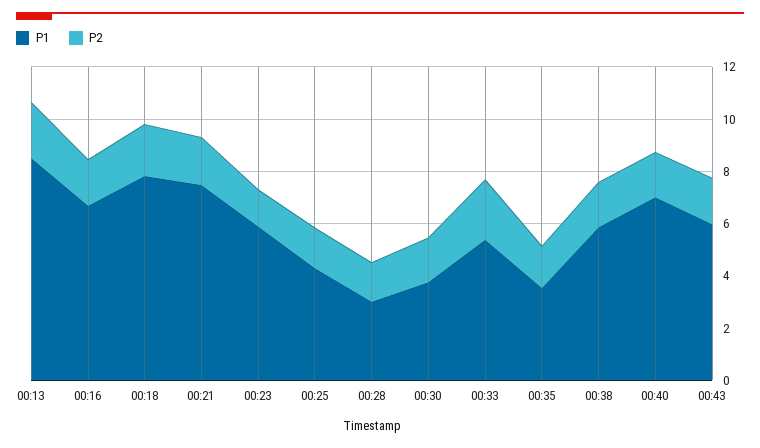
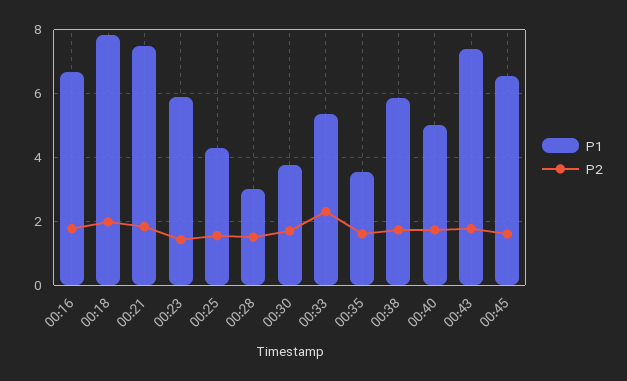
P1, 00:13: 8.5 -> none
P2, 00:13: 2 -> none
P1, 00:40: 7 -> 5
P1, 00:43: 6 -> 7.4
P1, 00:45: none -> 6.6
P2, 00:45: none -> 1.6

